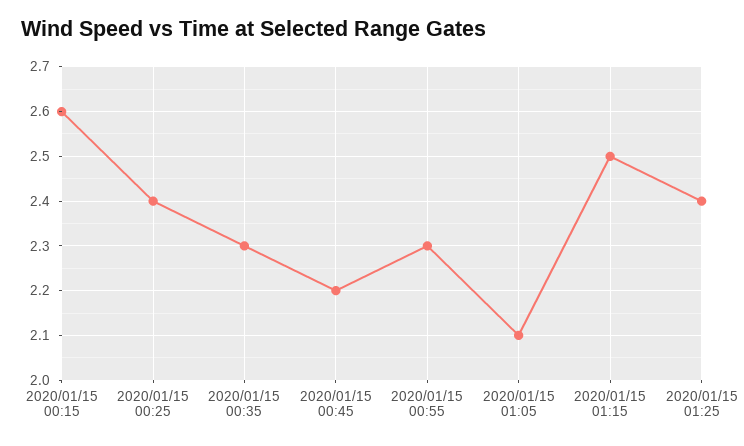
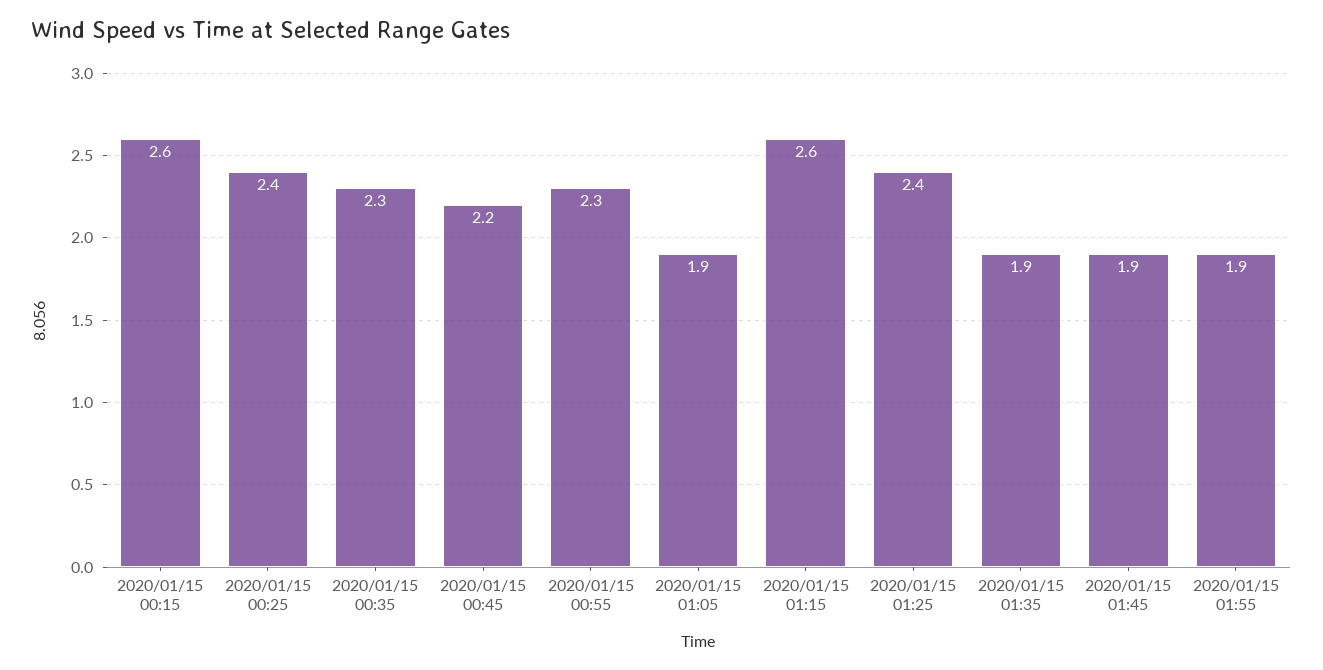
2020/01/15 01:05: 2.1 -> 1.9
2020/01/15 01:15: 2.5 -> 2.6
2020/01/15 01:35: none -> 1.9
2020/01/15 01:45: none -> 1.9
2020/01/15 01:55: none -> 1.9

